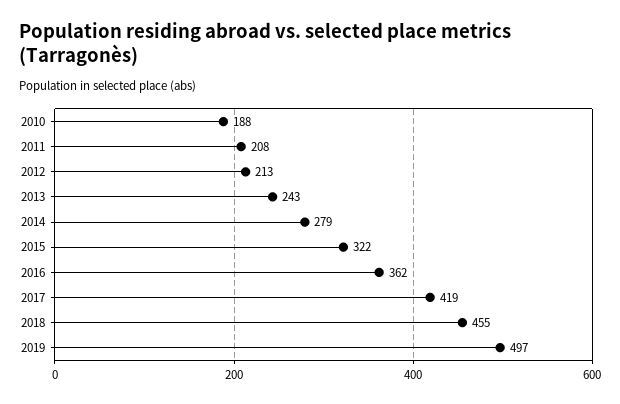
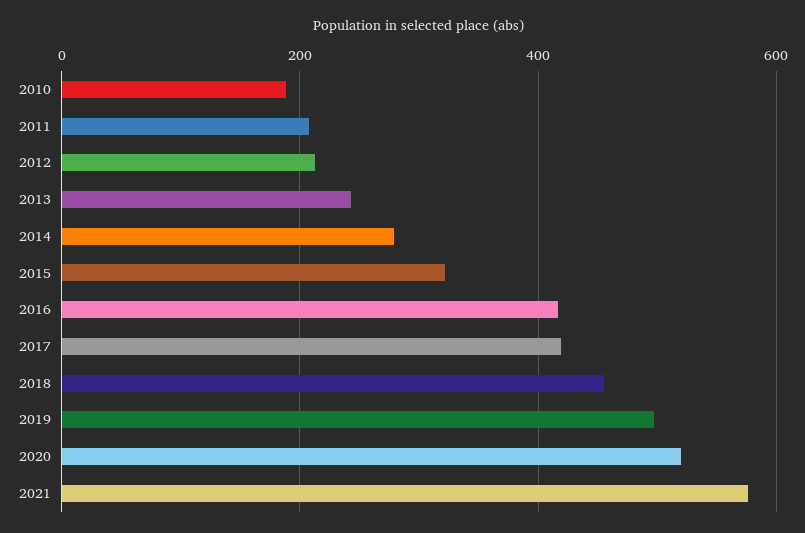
2016: 362 -> 420
2020: none -> 520
2021: none -> 580

